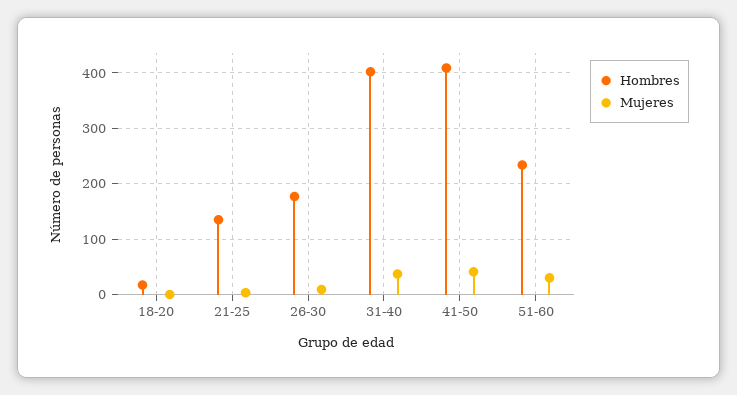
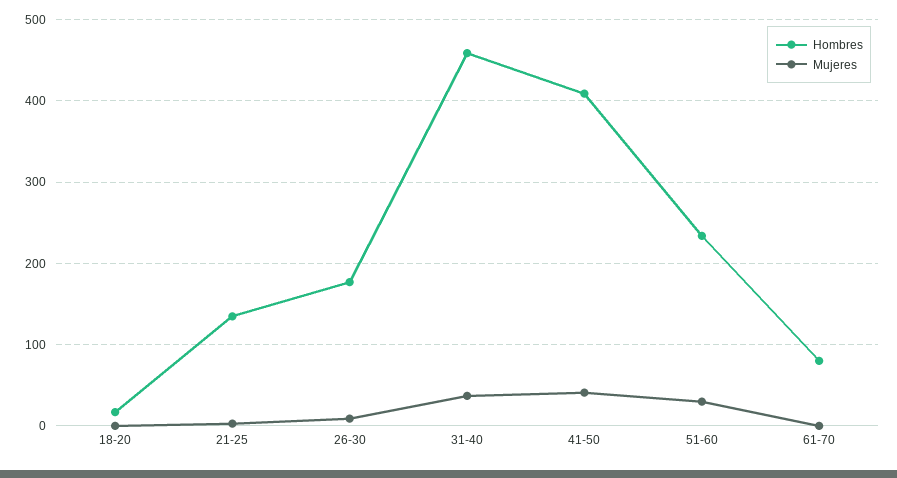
Hombres, 31-40: 400 -> 460
Hombres, 61-70: none -> 80
Mujeres, 61-70: none -> 0

